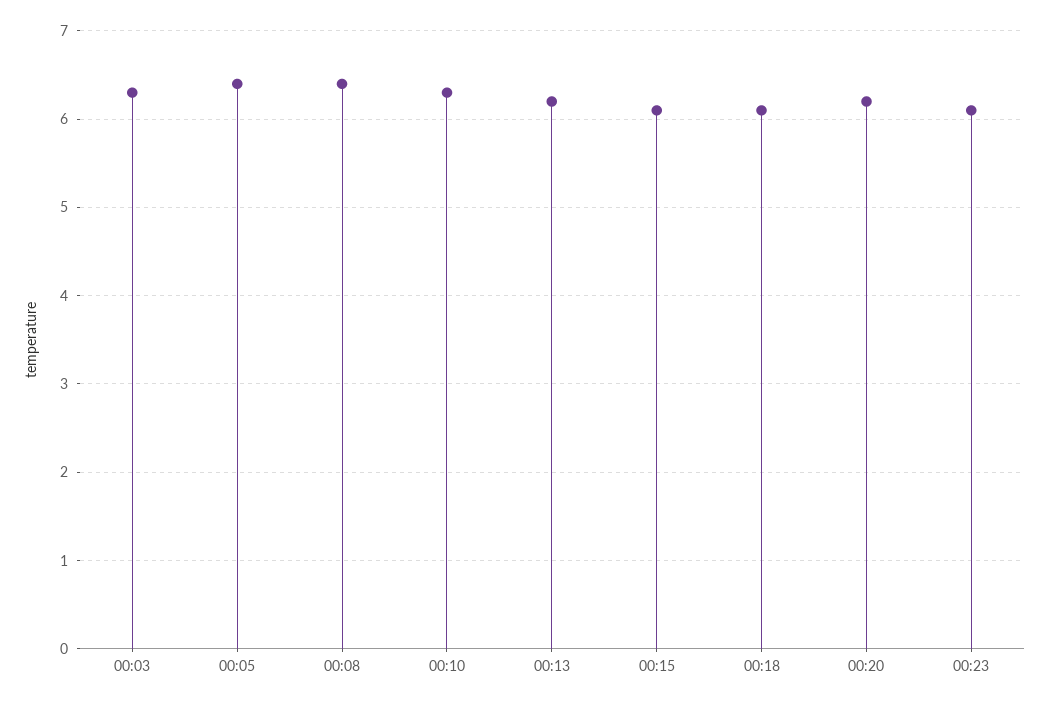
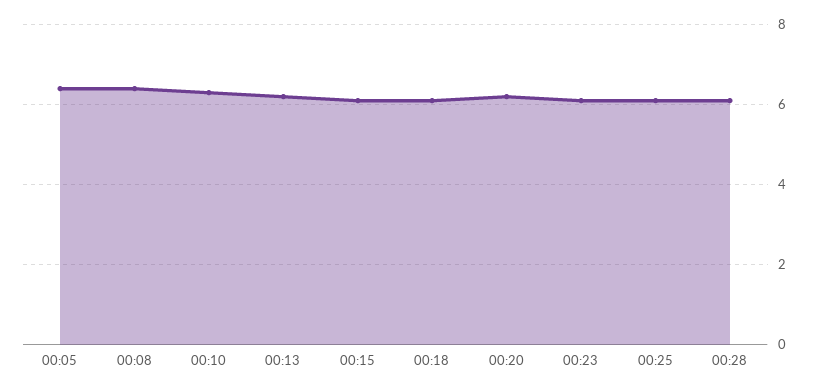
00:03: 6.3 -> none
00:25: none -> 6
00:28: none -> 6

